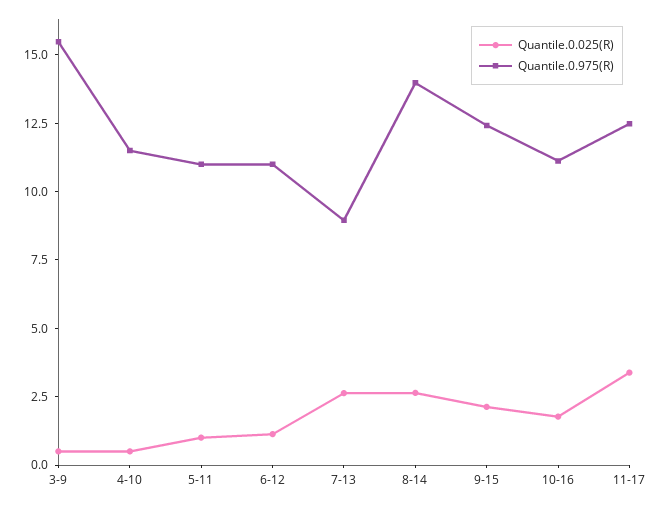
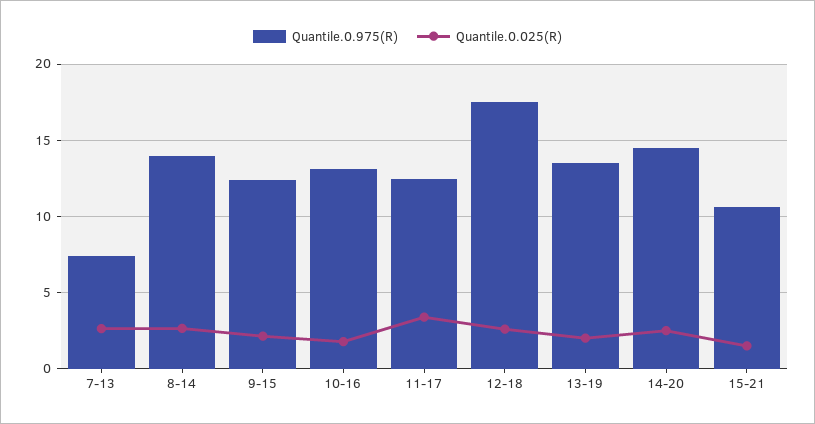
Quantile.0.025(R), 3-9: 0.5 -> none
Quantile.0.975(R), 3-9: 15.5 -> none
Quantile.0.025(R), 4-10: 0.5 -> none
Quantile.0.975(R), 4-10: 11.5 -> none
Quantile.0.025(R), 5-11: 1 -> none
Quantile.0.975(R), 5-11: 11 -> none
Quantile.0.025(R), 6-12: 1 -> none
Quantile.0.975(R), 6-12: 11 -> none
Quantile.0.975(R), 7-13: 9 -> 7.5
Quantile.0.975(R), 10-16: 11 -> 13
Quantile.0.975(R), 12-18: none -> 17.5
Quantile.0.025(R), 12-18: none -> 2.5
Quantile.0.975(R), 13-19: none -> 13.5
Quantile.0.025(R), 13-19: none -> 2
Quantile.0.975(R), 14-20: none -> 14.5
Quantile.0.025(R), 14-20: none -> 2.5
Quantile.0.975(R), 15-21: none -> 10.5
Quantile.0.025(R), 15-21: none -> 1.5

